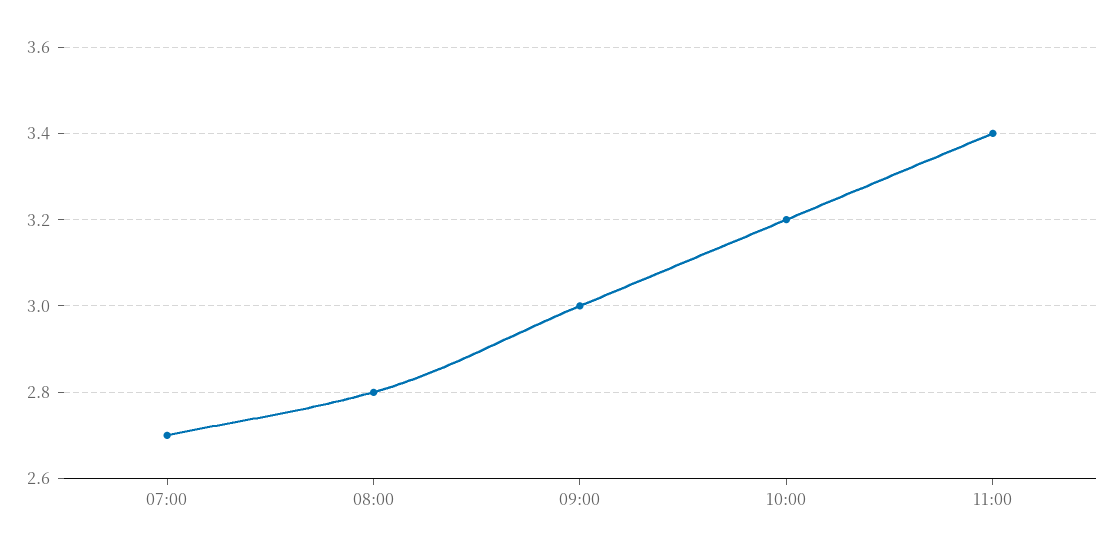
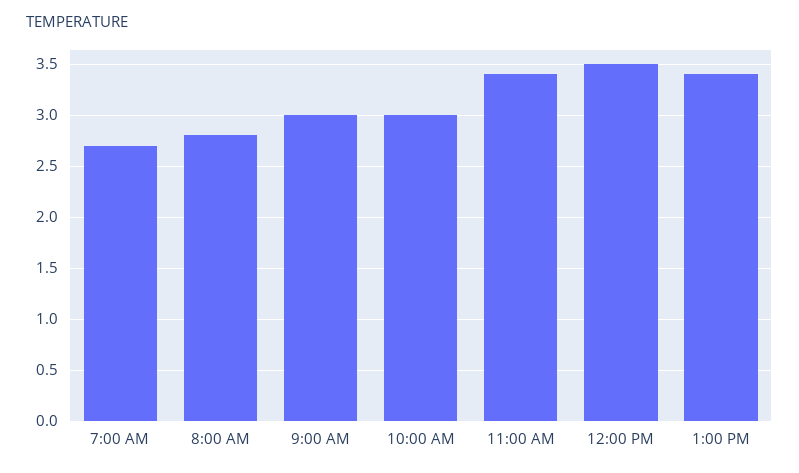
10:00: 3.2 -> 3
12:00 PM: none -> 3.5
1:00 PM: none -> 3.4

